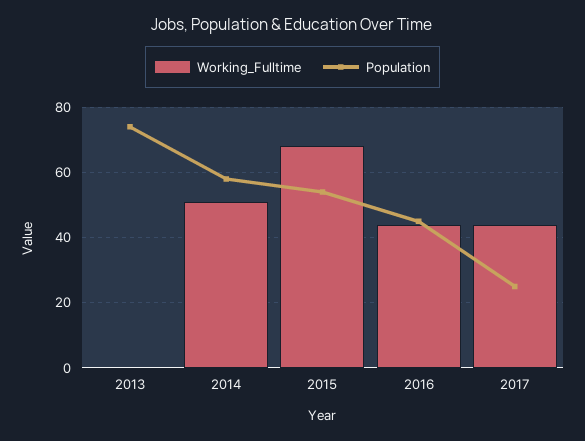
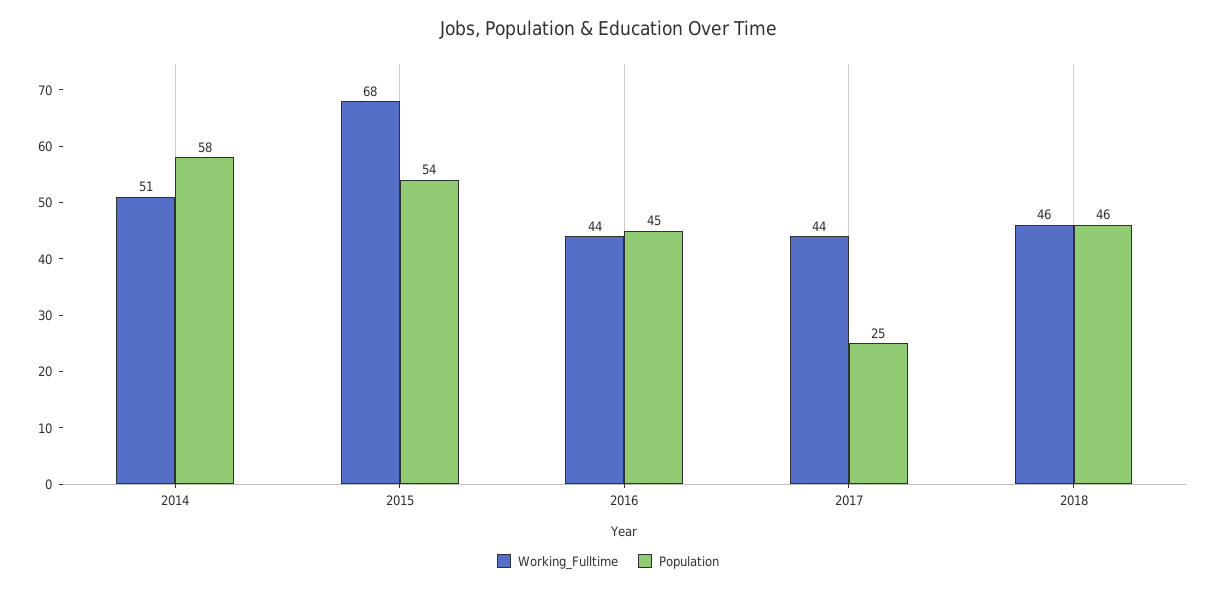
Working_Fulltime, 2013: 0 -> none
Population, 2013: 75 -> none
Working_Fulltime, 2018: none -> 46
Population, 2018: none -> 46

